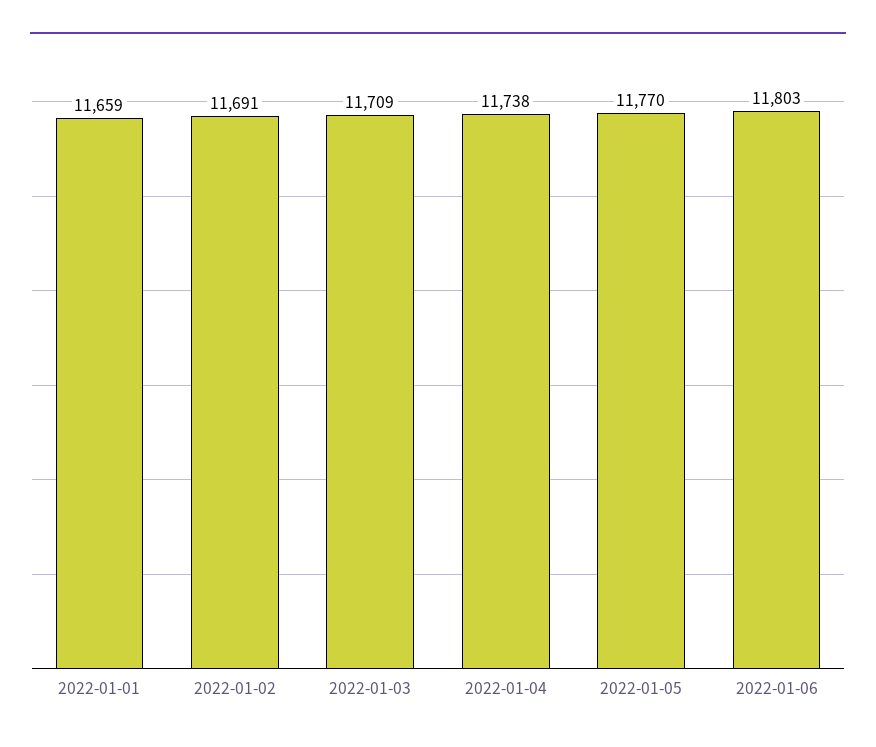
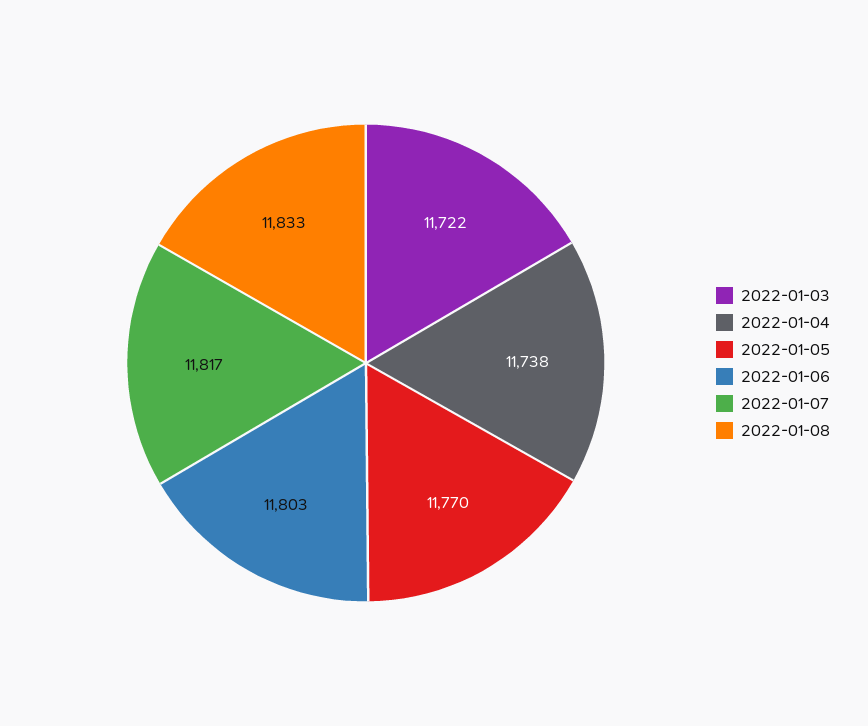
2022-01-01: 11659 -> none
2022-01-02: 11691 -> none
2022-01-03: 11709 -> 11722
2022-01-07: none -> 11817
2022-01-08: none -> 11833

